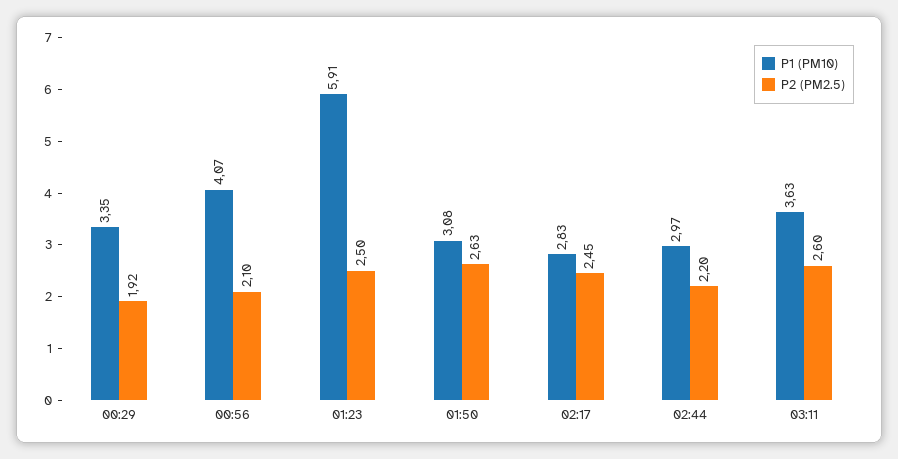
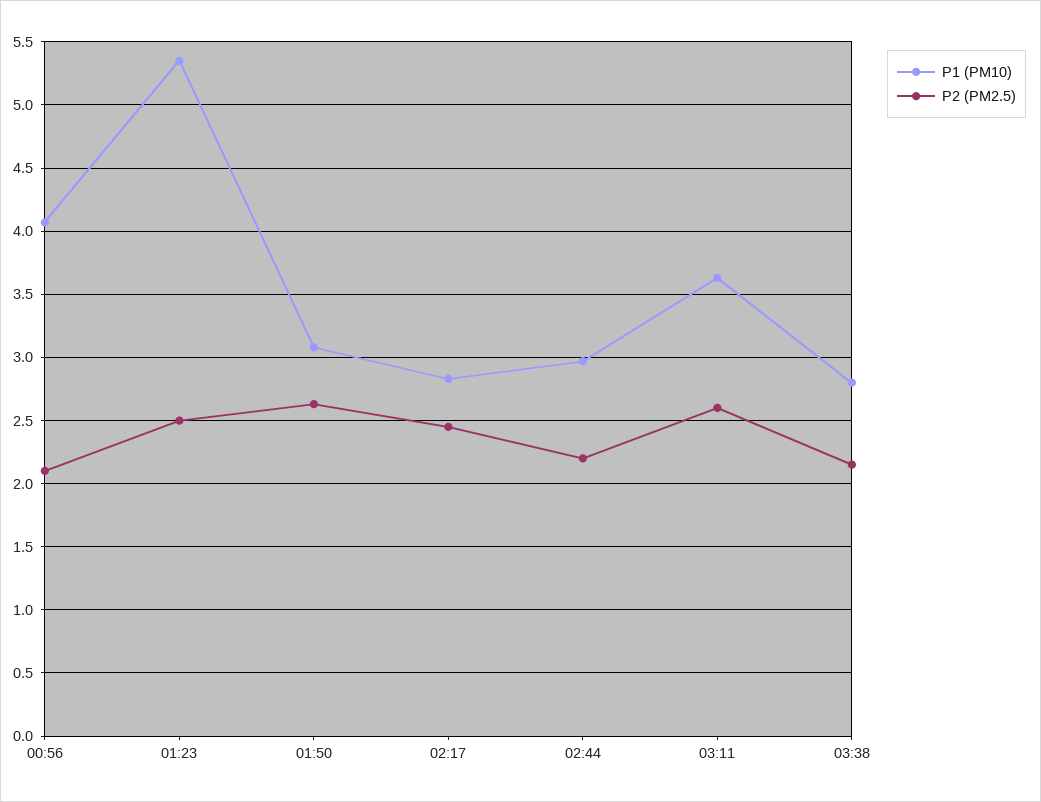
P1 (PM10), 00:29: 3.35 -> none
P2 (PM2.5), 00:29: 1.92 -> none
P1 (PM10), 01:23: 5.91 -> 5.35
P1 (PM10), 03:38: none -> 2.8
P2 (PM2.5), 03:38: none -> 2.15

